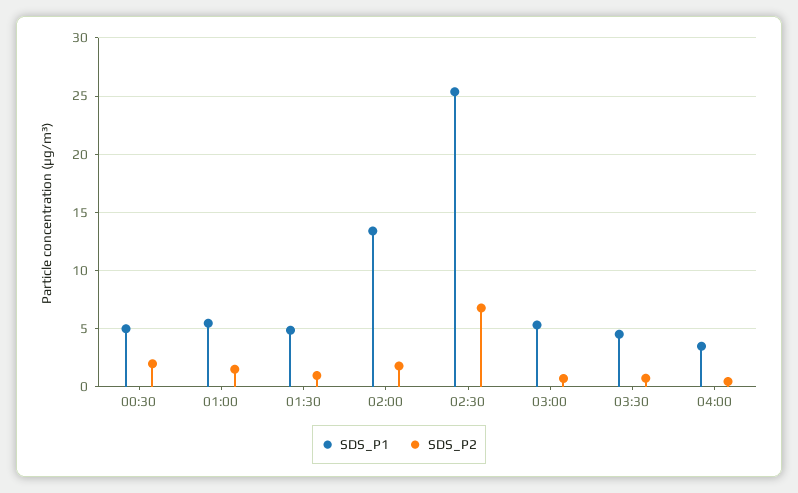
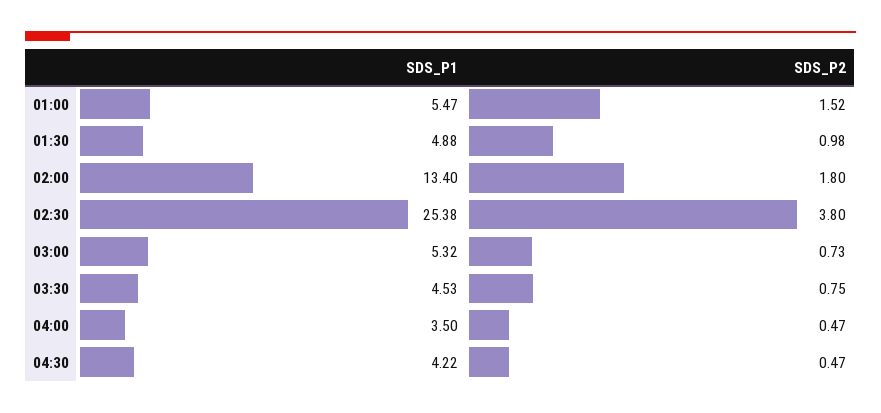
SDS_P1, 00:30: 5 -> none
SDS_P2, 00:30: 2 -> none
SDS_P2, 02:30: 7 -> 3.8
SDS_P1, 04:30: none -> 4.22
SDS_P2, 04:30: none -> 0.47

